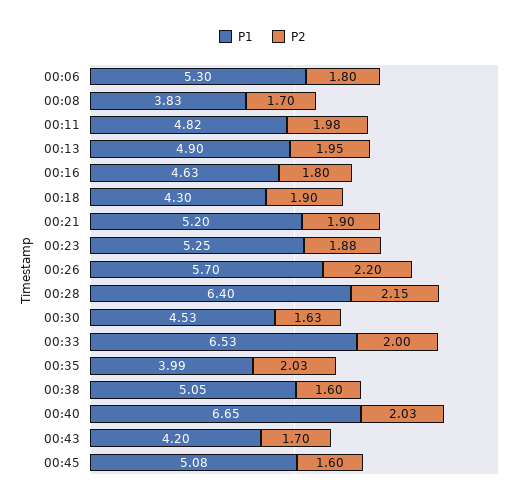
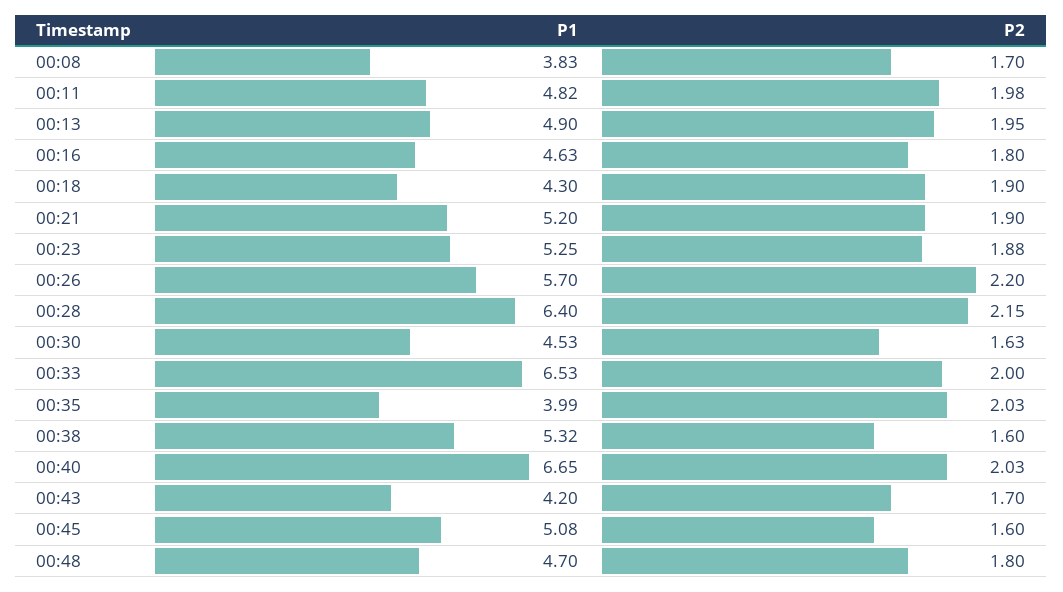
P1, 00:06: 5.3 -> none
P2, 00:06: 1.8 -> none
P1, 00:38: 5.05 -> 5.32
P1, 00:48: none -> 4.7
P2, 00:48: none -> 1.8

